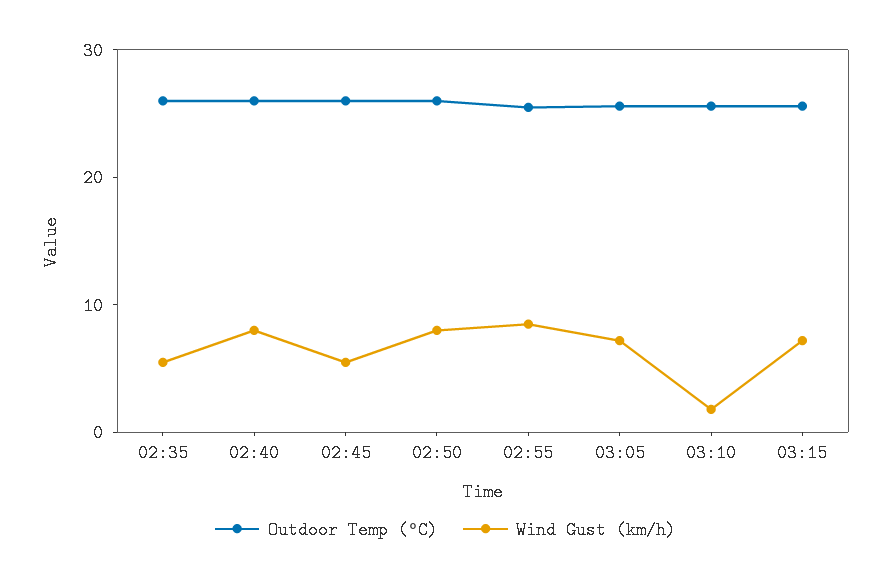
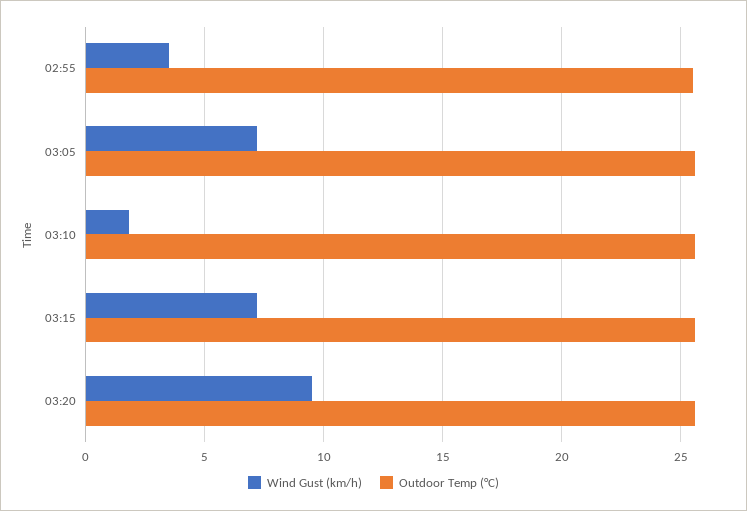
Outdoor Temp (°C), 02:35: 26 -> none
Wind Gust (km/h), 02:35: 6 -> none
Outdoor Temp (°C), 02:40: 26 -> none
Wind Gust (km/h), 02:40: 8 -> none
Outdoor Temp (°C), 02:45: 26 -> none
Wind Gust (km/h), 02:45: 6 -> none
Outdoor Temp (°C), 02:50: 26 -> none
Wind Gust (km/h), 02:50: 8 -> none
Wind Gust (km/h), 02:55: 8 -> 3.5
Wind Gust (km/h), 03:20: none -> 9.5
Outdoor Temp (°C), 03:20: none -> 25.5

